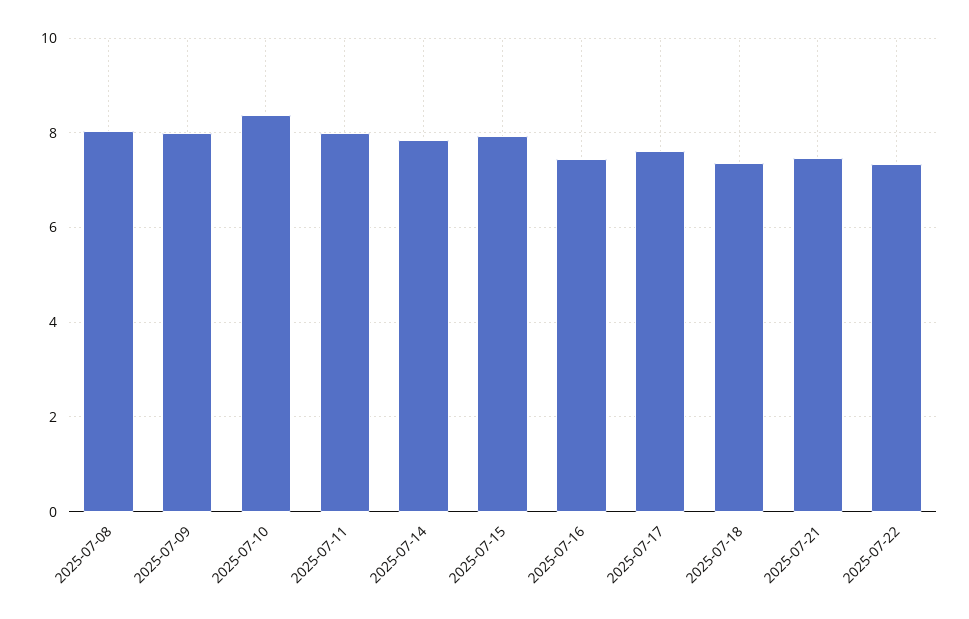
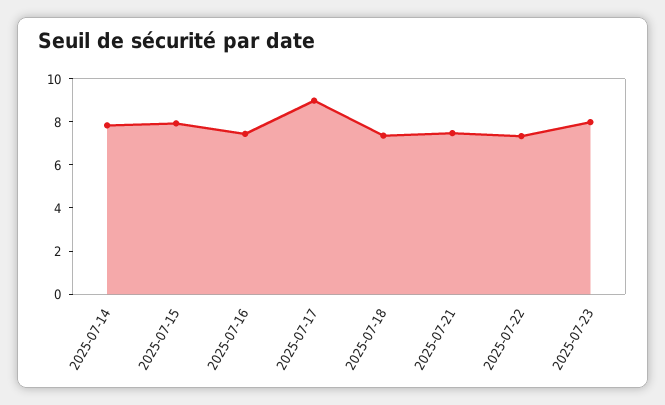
2025-07-08: 8 -> none
2025-07-09: 8 -> none
2025-07-10: 8.4 -> none
2025-07-11: 8 -> none
2025-07-17: 7.6 -> 9
2025-07-23: none -> 8

